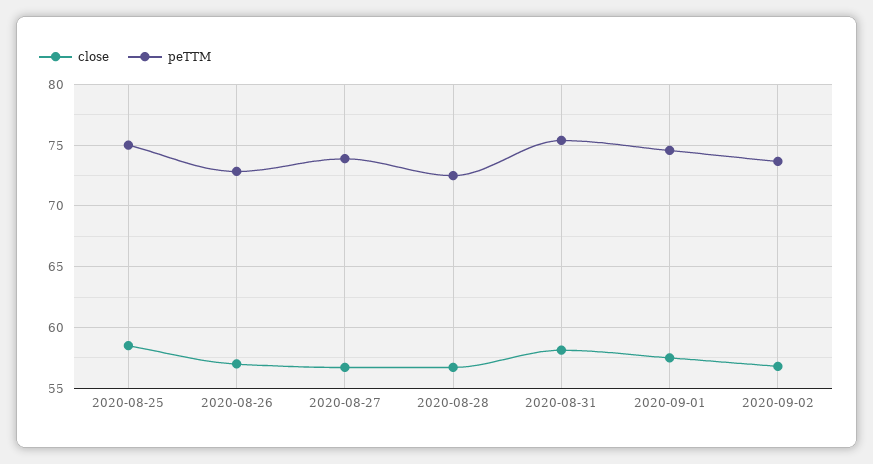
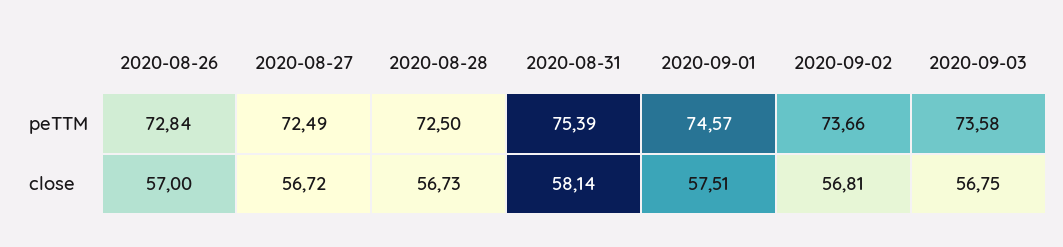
close, 2020-08-25: 58.5 -> none
peTTM, 2020-08-25: 75 -> none
peTTM, 2020-08-27: 74 -> 72.49
peTTM, 2020-09-03: none -> 73.58
close, 2020-09-03: none -> 56.75

